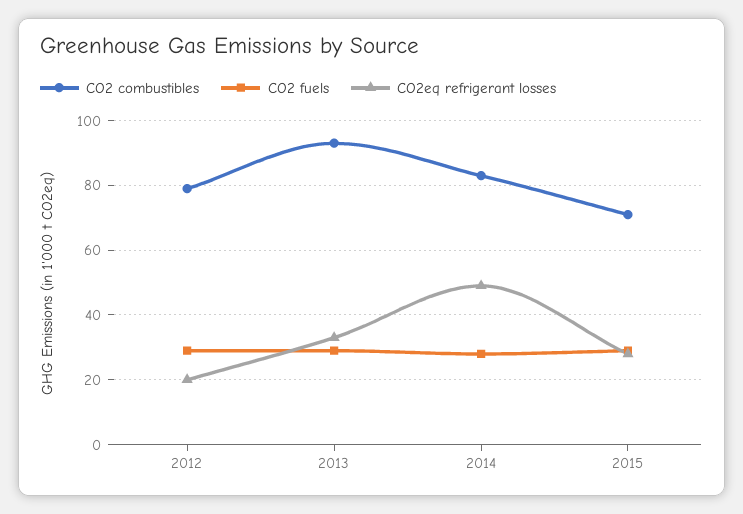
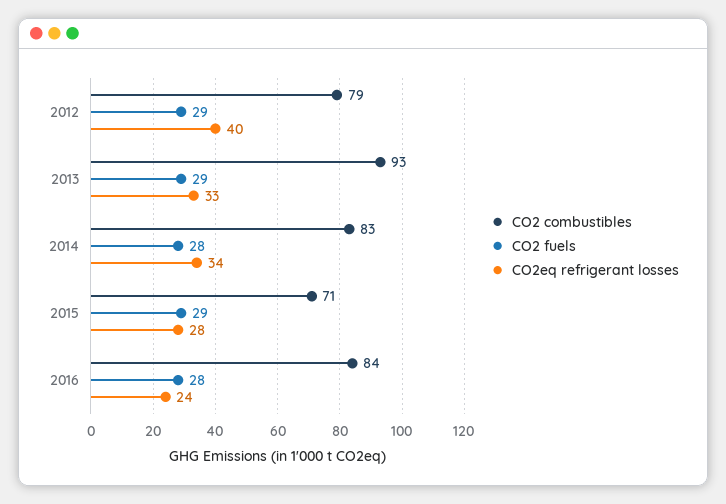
CO2eq refrigerant losses, 2012: 20 -> 40
CO2eq refrigerant losses, 2014: 50 -> 34
CO2 combustibles, 2016: none -> 84
CO2 fuels, 2016: none -> 28
CO2eq refrigerant losses, 2016: none -> 24

